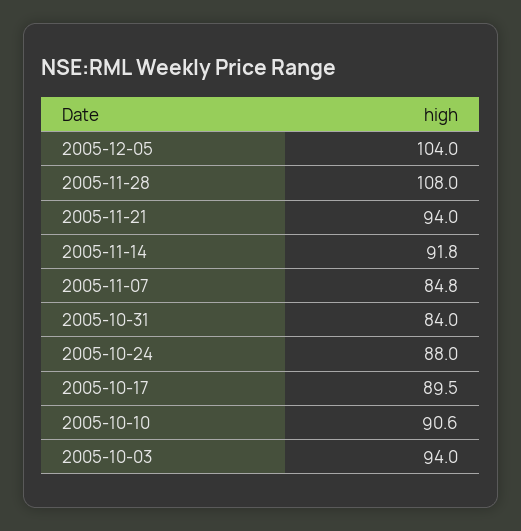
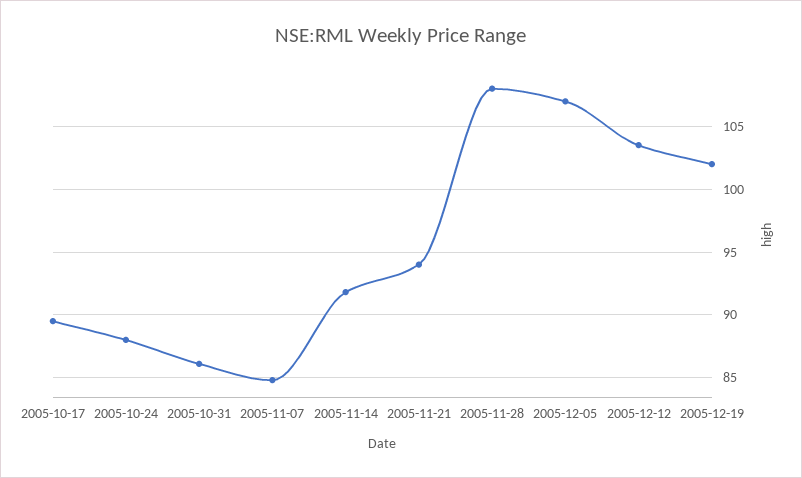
2005-12-05: 104 -> 107
2005-10-31: 84 -> 86
2005-10-10: 90.6 -> none
2005-10-03: 94 -> none
2005-12-12: none -> 103.5
2005-12-19: none -> 102

